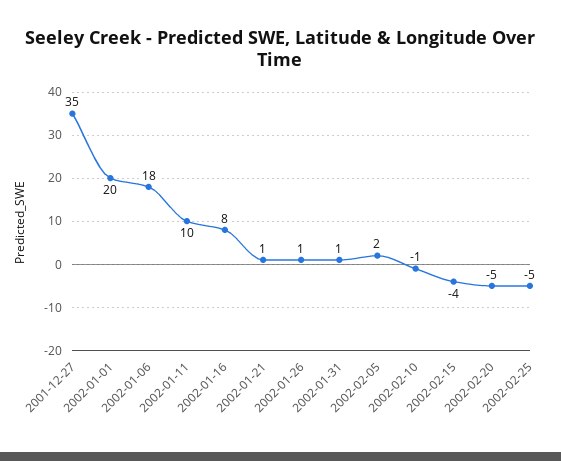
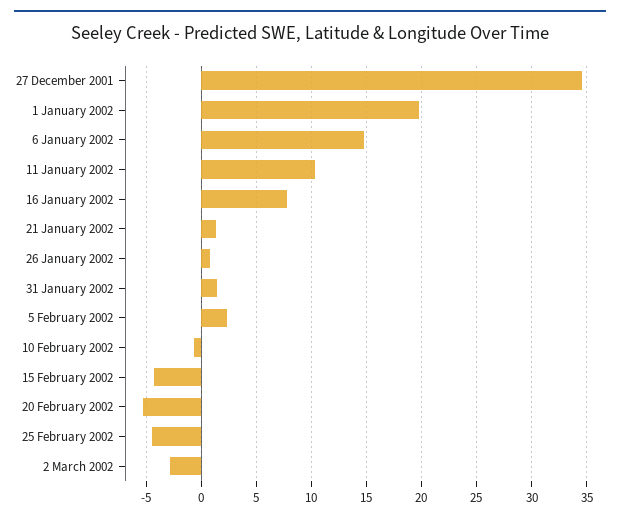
2002-01-06: 18 -> 15
2 March 2002: none -> -3

